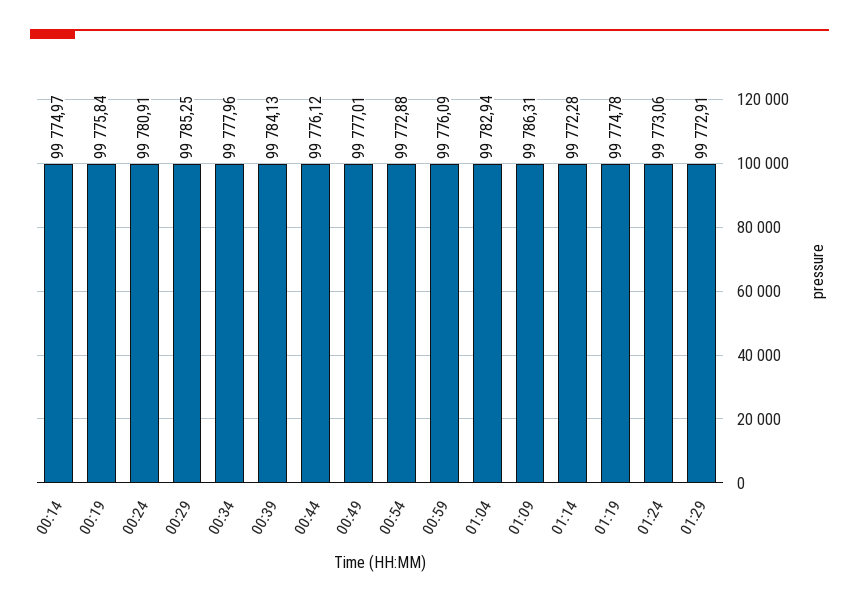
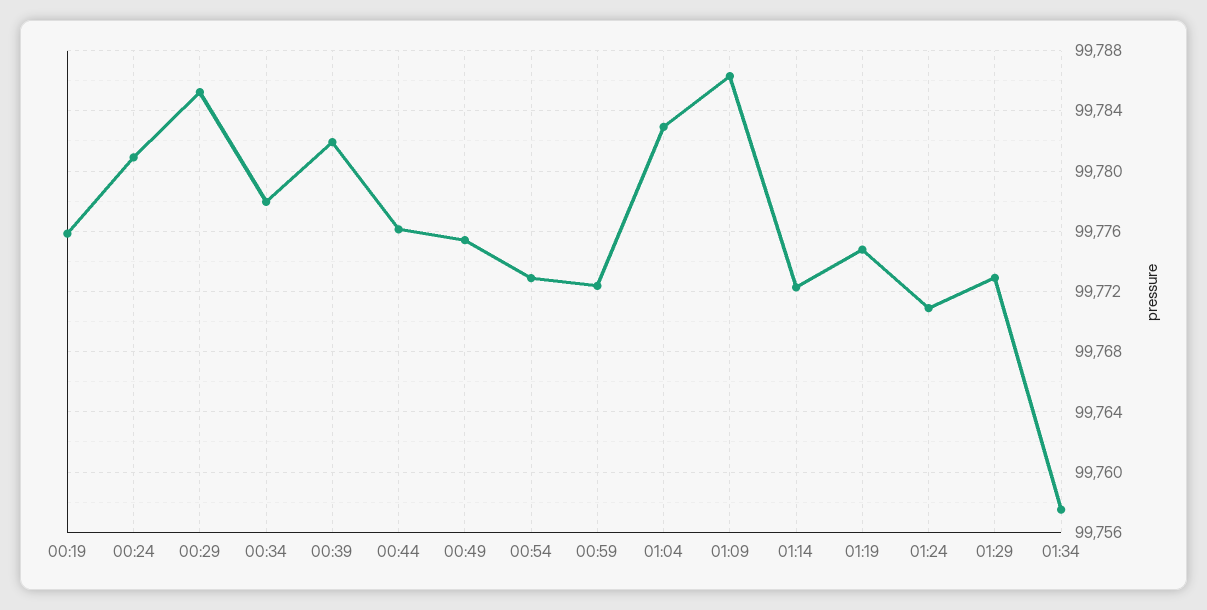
00:14: 99774.97 -> none
00:39: 99784.13 -> 99782
00:49: 99777.01 -> 99775.5
00:59: 99776.09 -> 99772.5
01:24: 99773.06 -> 99771
01:34: none -> 99757.5

